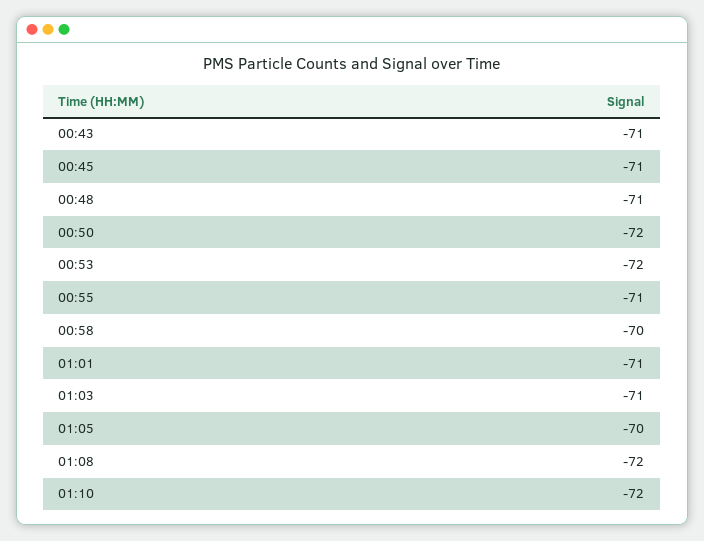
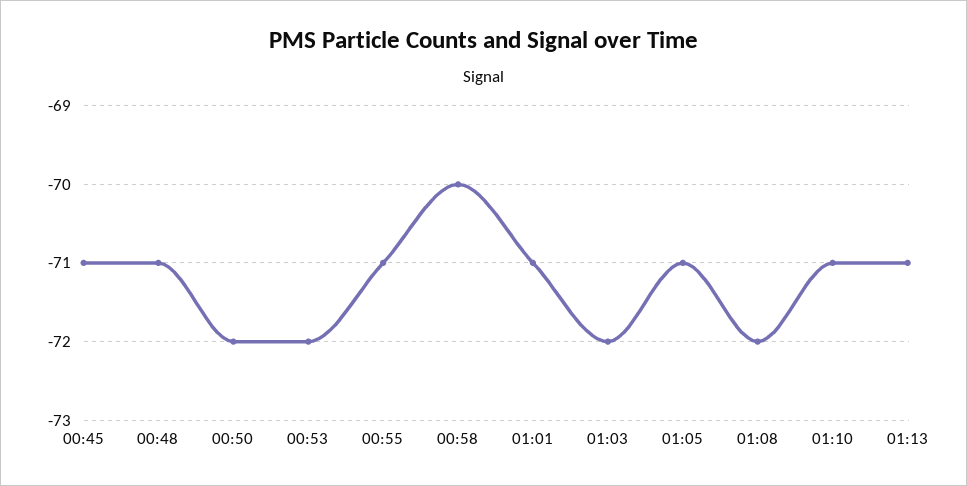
00:43: -71 -> none
01:03: -71 -> -72
01:05: -70 -> -71
01:10: -72 -> -71
01:13: none -> -71

